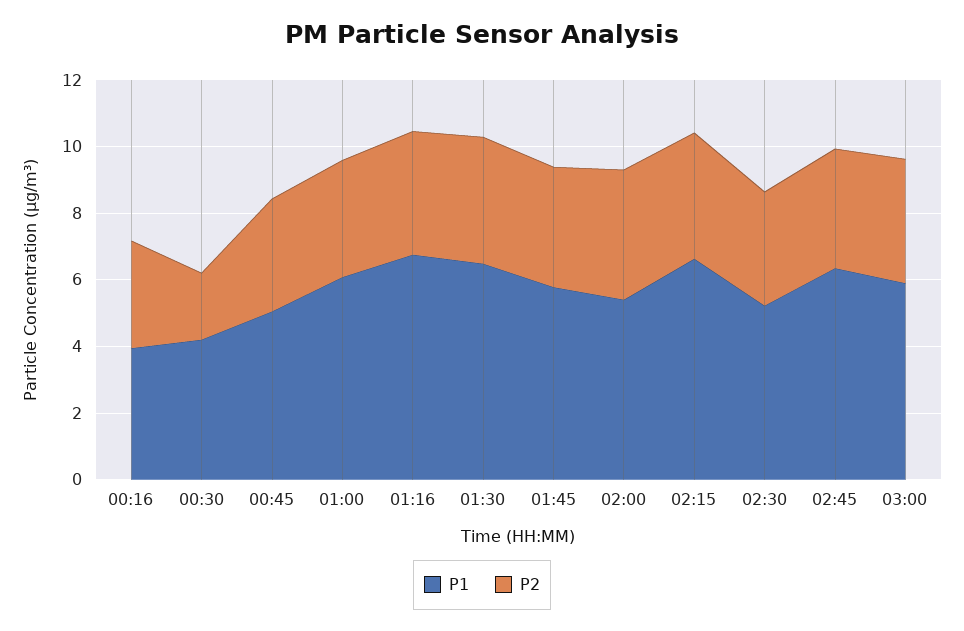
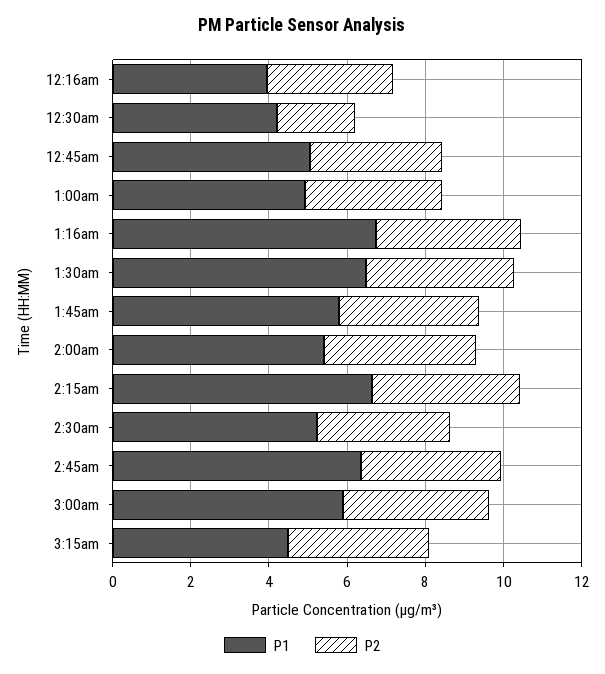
P1, 01:00: 6 -> 5
P1, 3:15am: none -> 4.5
P2, 3:15am: none -> 3.5

